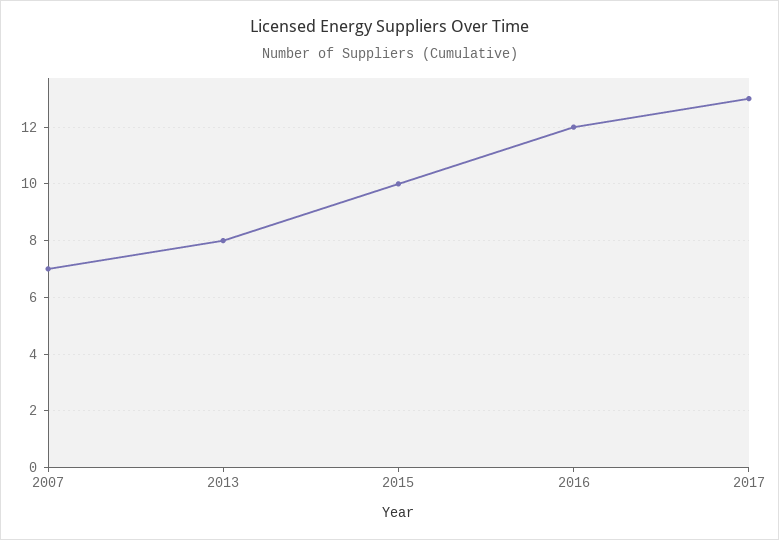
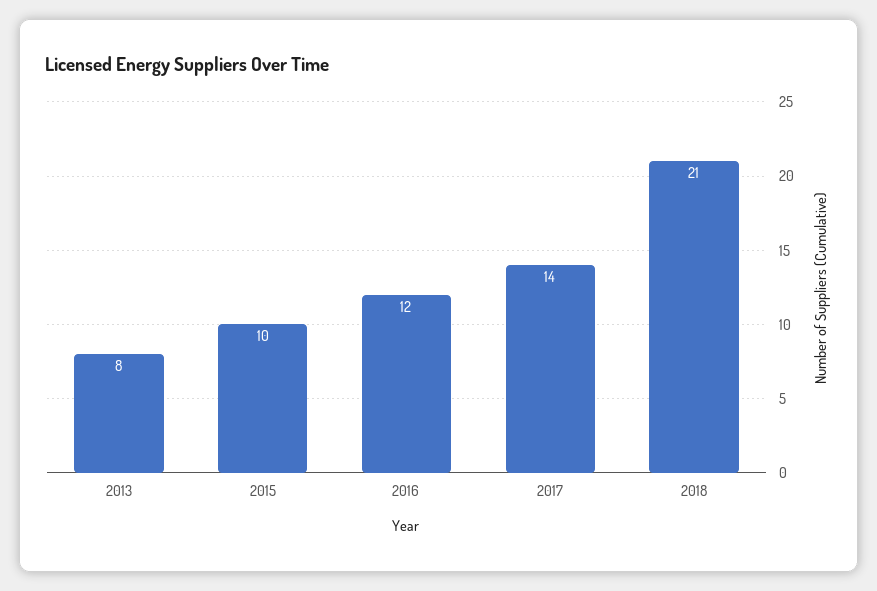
2007: 7 -> none
2017: 13 -> 14
2018: none -> 21

